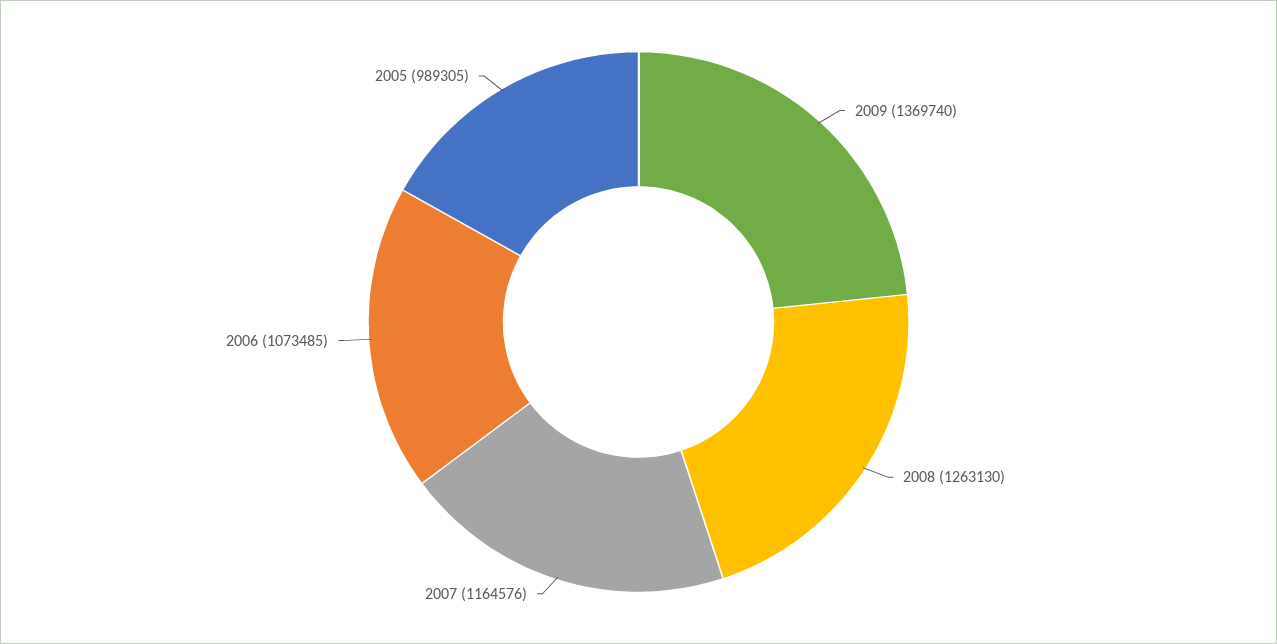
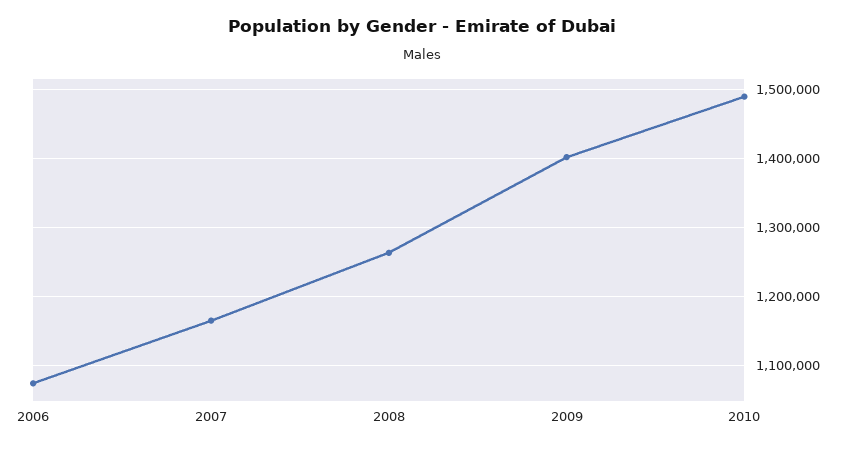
2009: 1369740 -> 1400000
2005: 989305 -> none
2010: none -> 1490000

